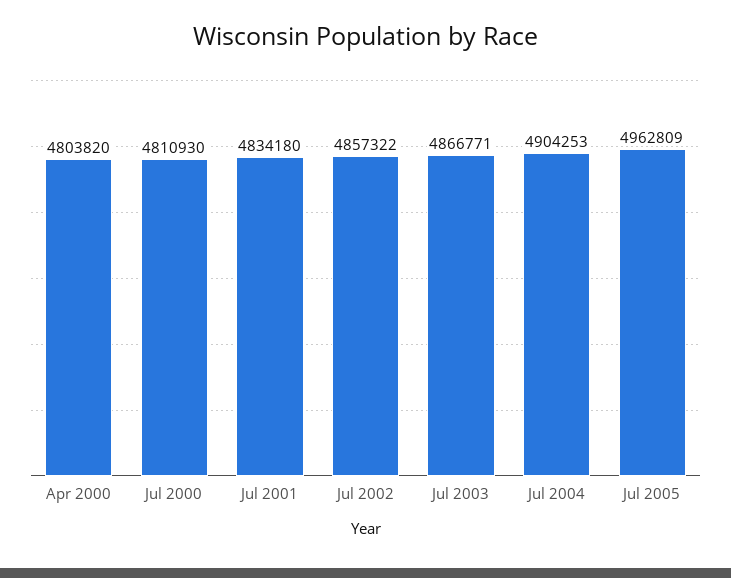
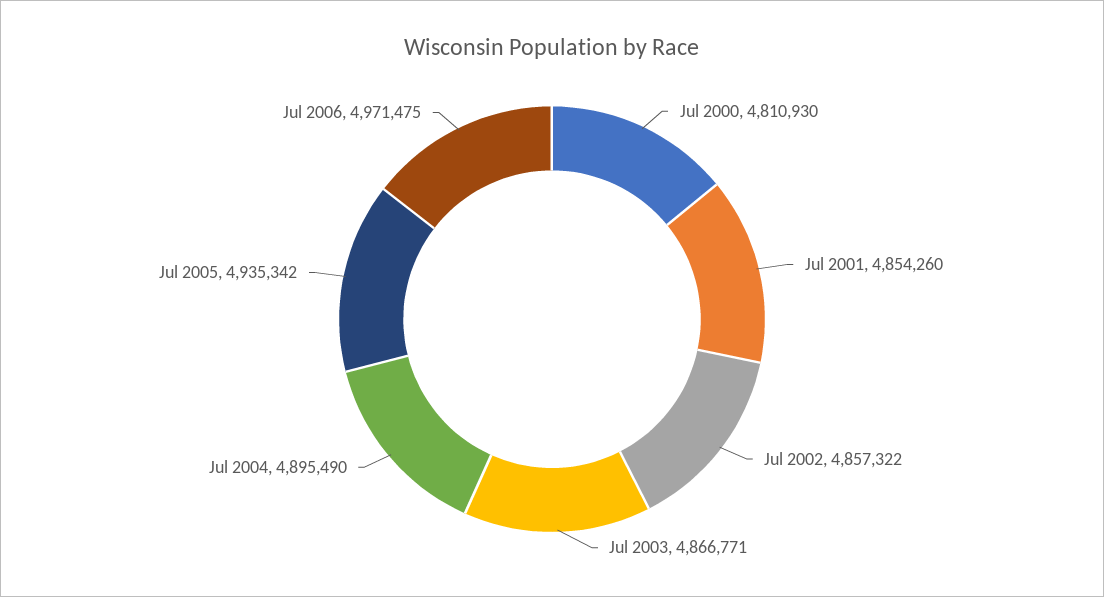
Apr 2000: 4803820 -> none
Jul 2001: 4834180 -> 4854260
Jul 2004: 4904253 -> 4895490
Jul 2005: 4962809 -> 4935342
Jul 2006: none -> 4971475

